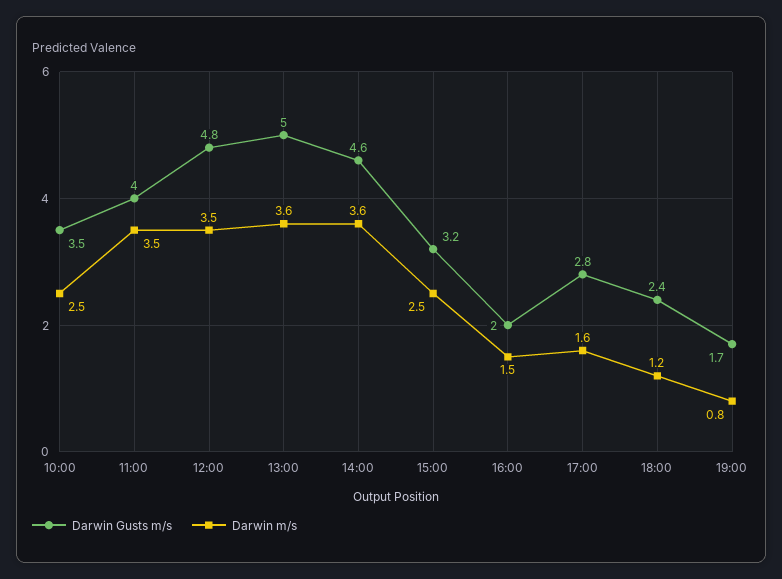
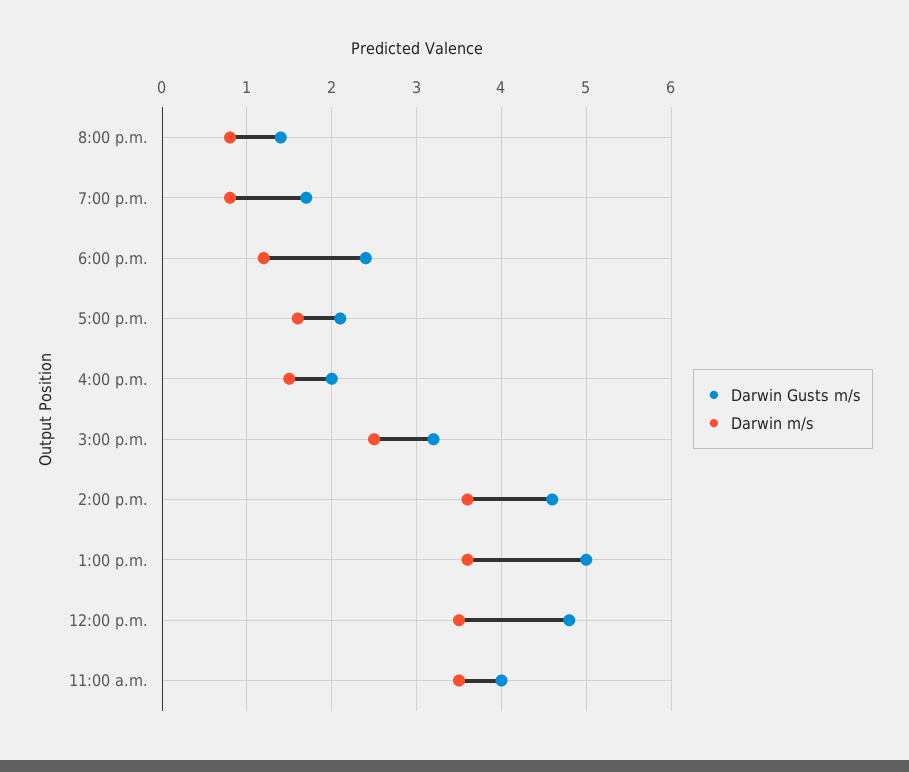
Darwin Gusts m/s, 10:00: 3.5 -> none
Darwin m/s, 10:00: 2.5 -> none
Darwin Gusts m/s, 17:00: 2.8 -> 2.1
Darwin Gusts m/s, 8:00 p.m.: none -> 1.4
Darwin m/s, 8:00 p.m.: none -> 0.8

